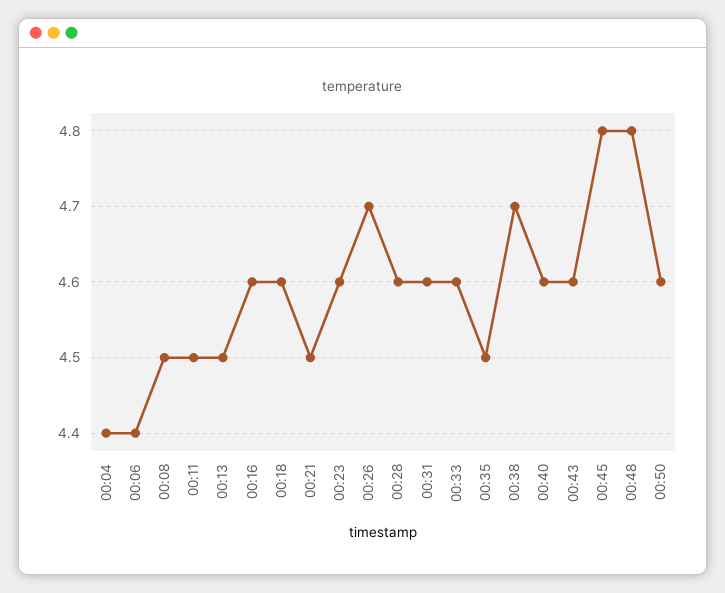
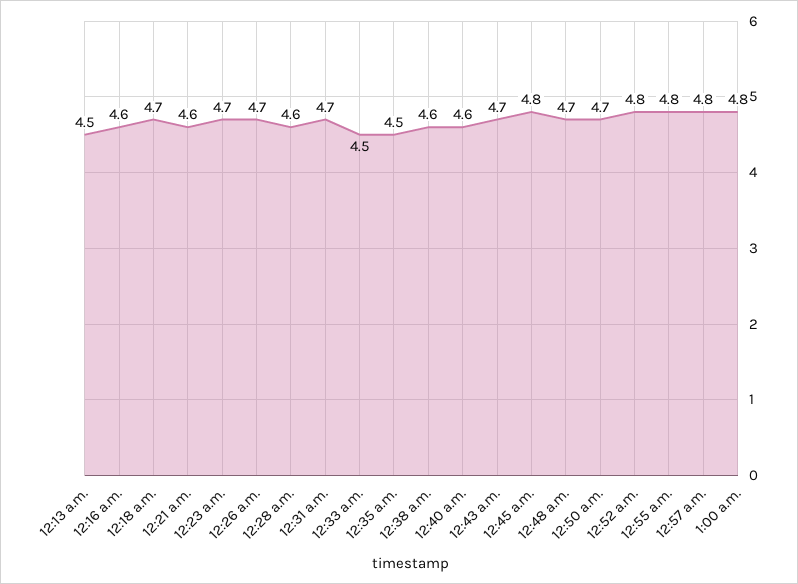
00:04: 4.4 -> none
00:06: 4.4 -> none
00:08: 4.5 -> none
00:11: 4.5 -> none
00:18: 4.6 -> 4.7
00:21: 4.5 -> 4.6
00:23: 4.6 -> 4.7
00:31: 4.6 -> 4.7
00:33: 4.6 -> 4.5
00:38: 4.7 -> 4.6
00:43: 4.6 -> 4.7
00:48: 4.8 -> 4.7
00:50: 4.6 -> 4.7
12:52 a.m.: none -> 4.8
12:55 a.m.: none -> 4.8
12:57 a.m.: none -> 4.8
1:00 a.m.: none -> 4.8

